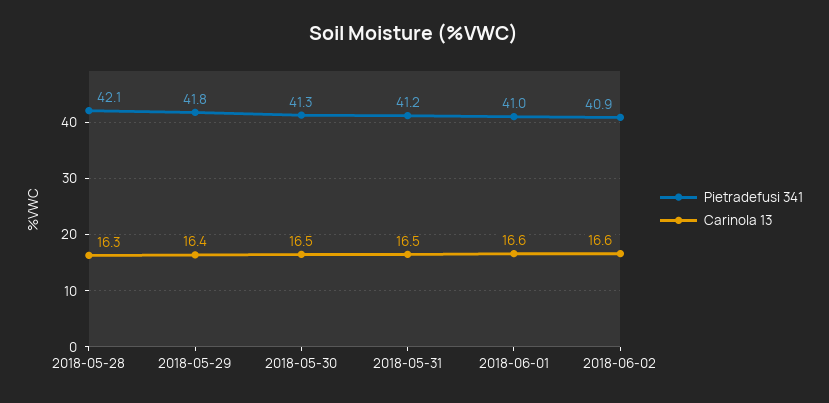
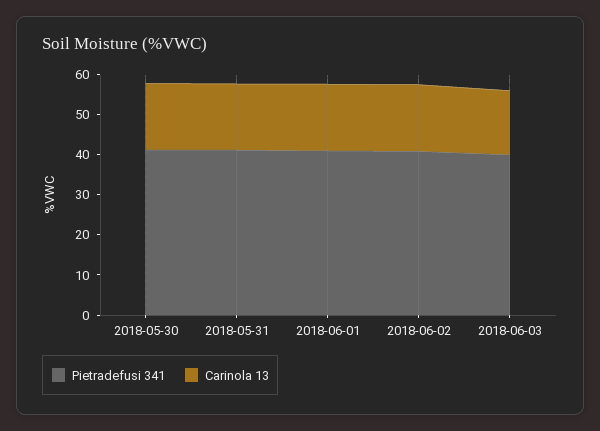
Pietradefusi 341, 2018-05-28: 42.1 -> none
Carinola 13, 2018-05-28: 16.3 -> none
Pietradefusi 341, 2018-05-29: 41.8 -> none
Carinola 13, 2018-05-29: 16.4 -> none
Pietradefusi 341, 2018-06-03: none -> 40
Carinola 13, 2018-06-03: none -> 16

